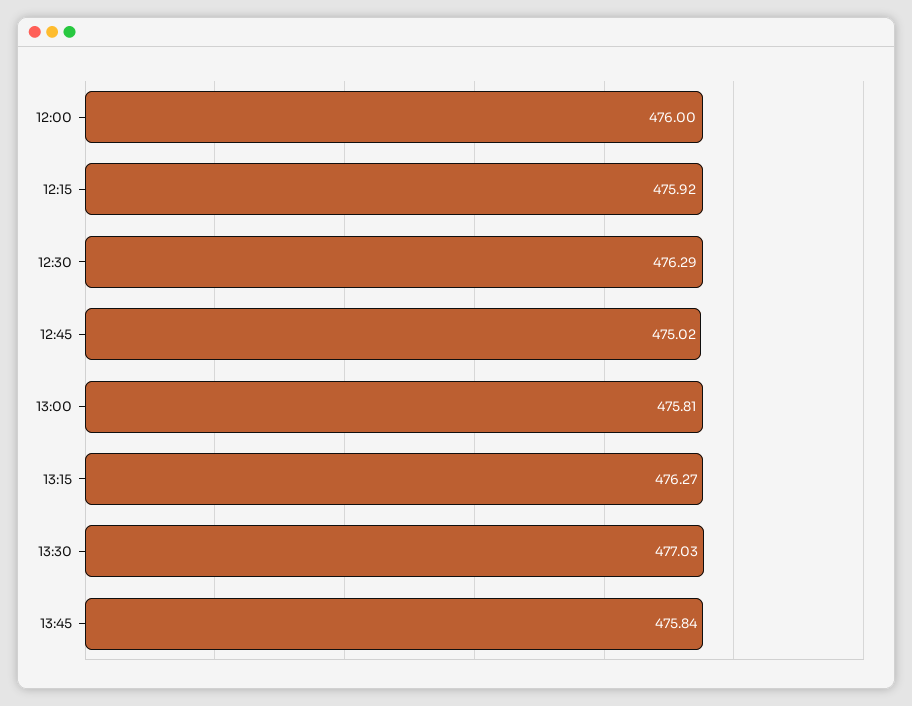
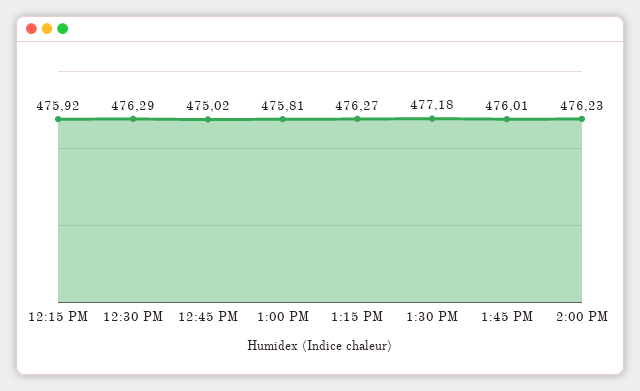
12:00: 476 -> none
13:30: 477.03 -> 477.18
13:45: 475.84 -> 476.01
2:00 PM: none -> 476.23

